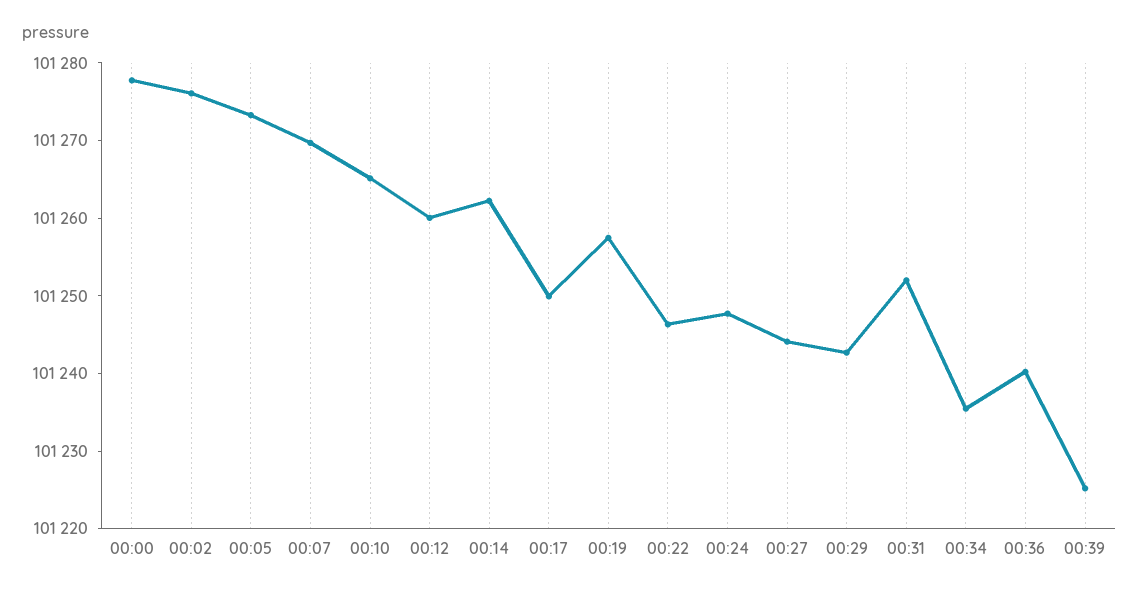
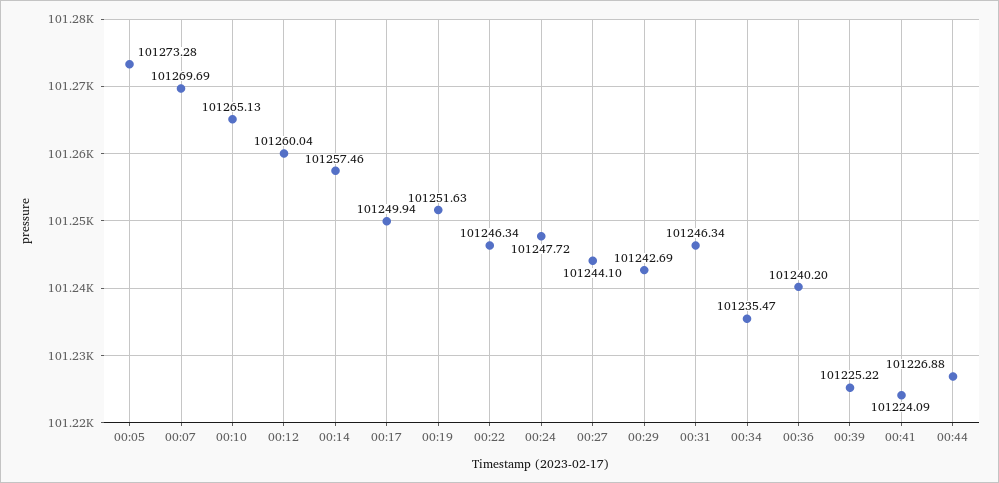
00:00: 101278 -> none
00:02: 101276 -> none
00:14: 101262 -> 101257.46
00:19: 101258 -> 101251.63
00:31: 101252 -> 101246.34
00:41: none -> 101224.09
00:44: none -> 101226.88

